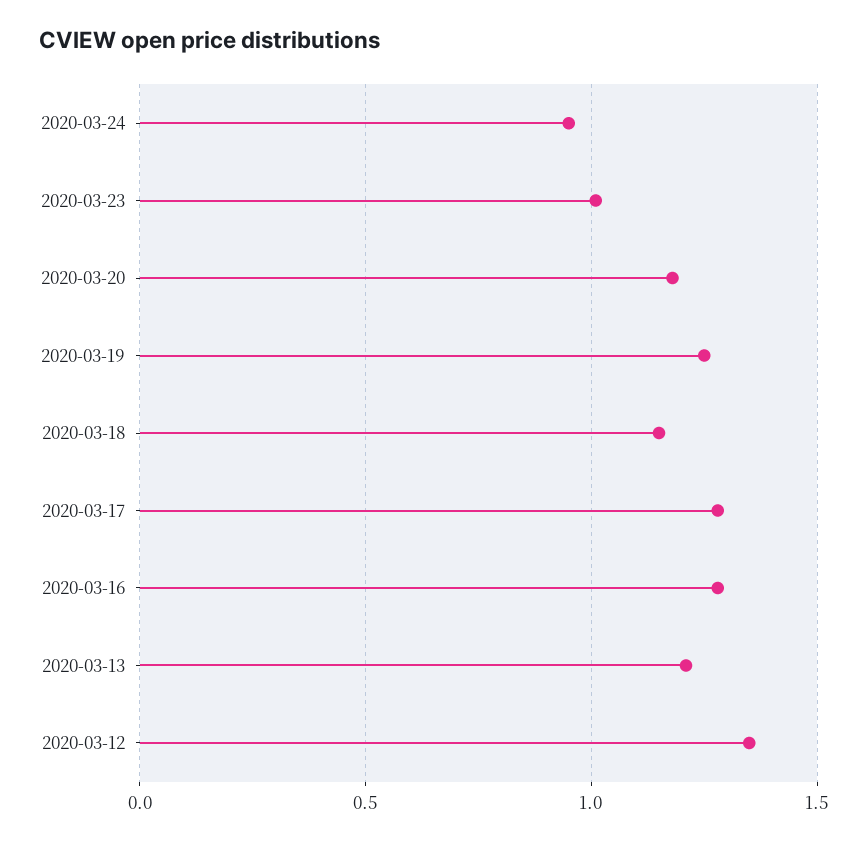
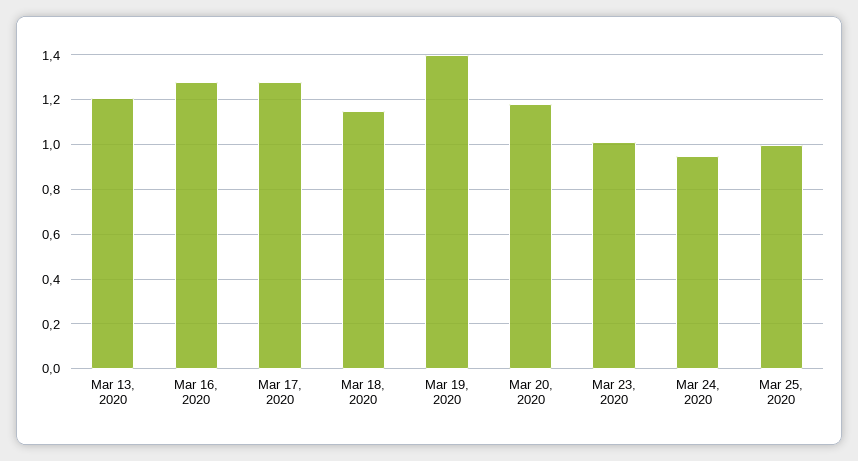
2020-03-19: 1.25 -> 1.4
2020-03-12: 1.35 -> none
Mar 25, 2020: none -> 1

